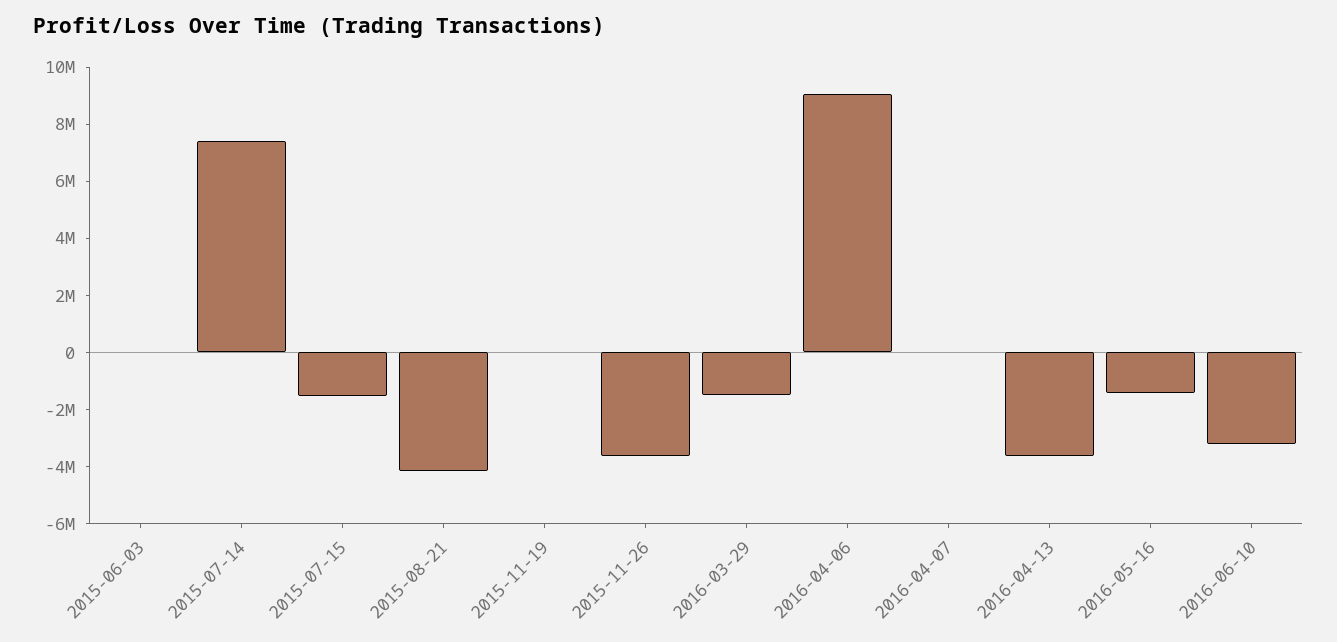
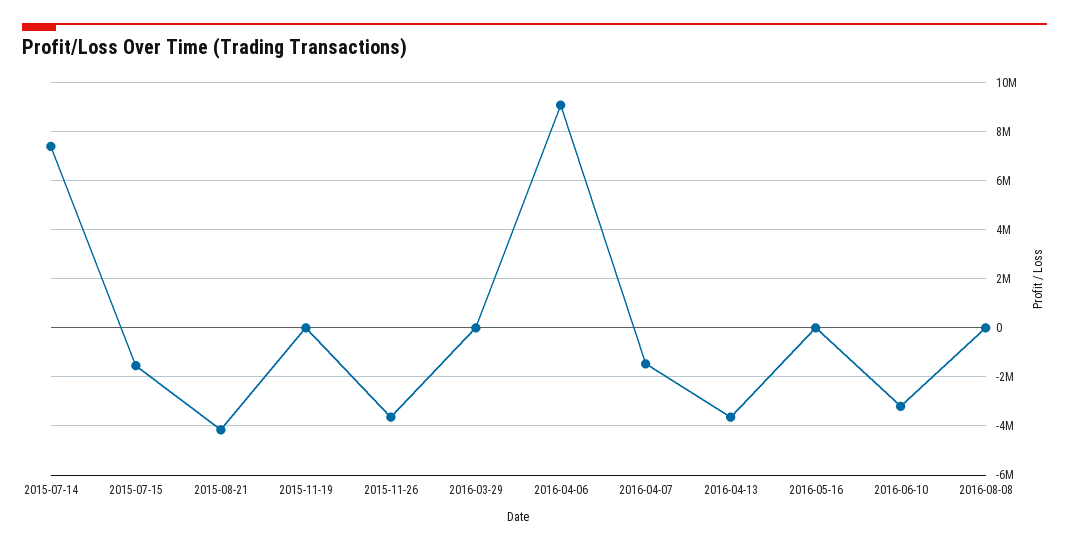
2015-06-03: 0 -> none
2016-03-29: -1500000 -> 0
2016-04-07: 0 -> -1500000
2016-05-16: -1500000 -> 0
2016-08-08: none -> 0

